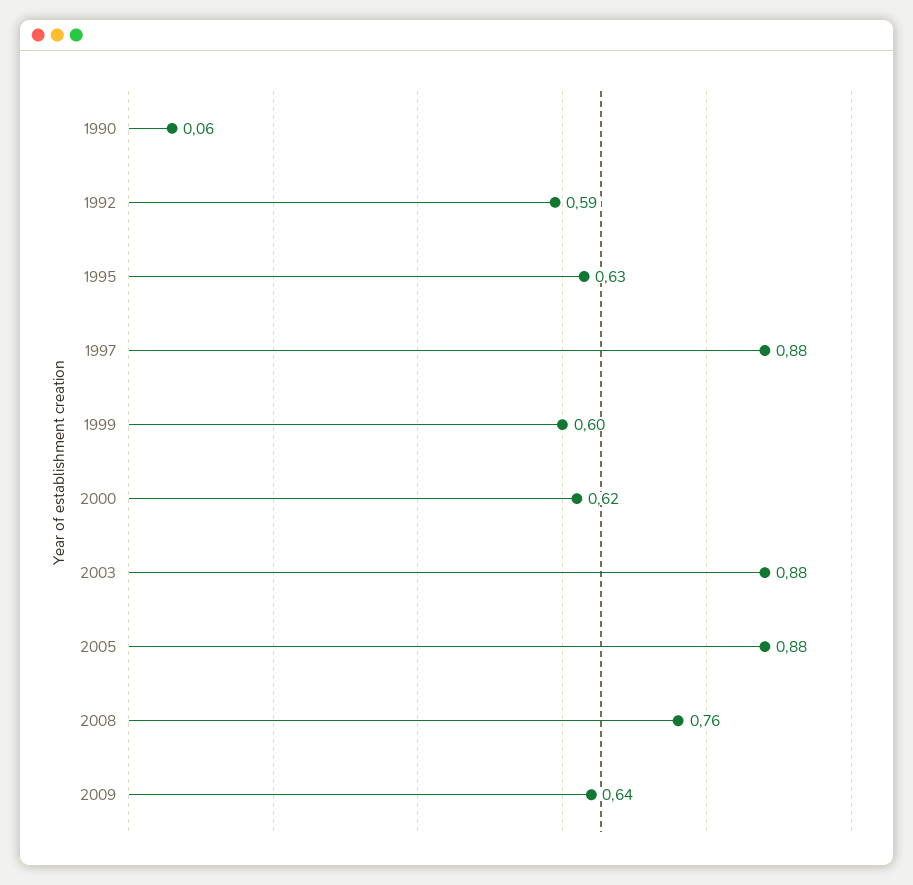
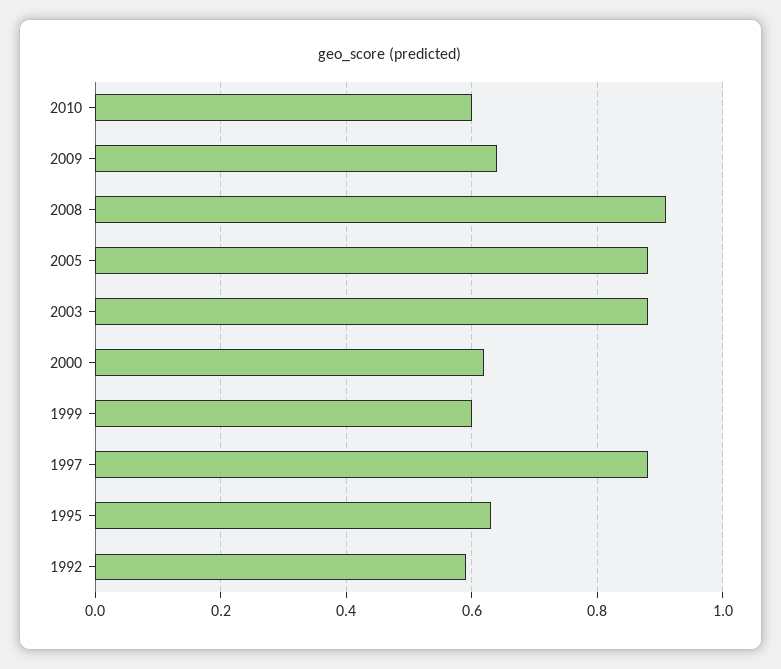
1990: 0.06 -> none
2008: 0.76 -> 0.9
2010: none -> 0.6

